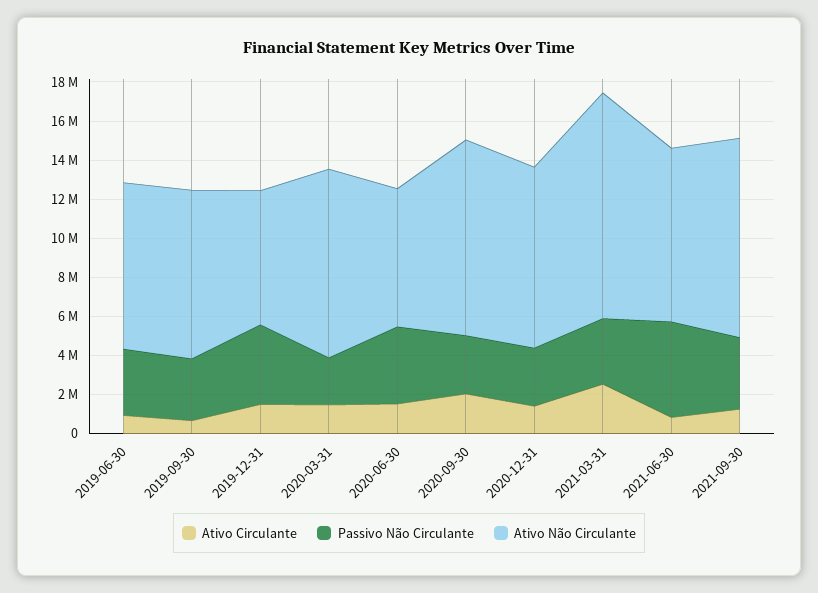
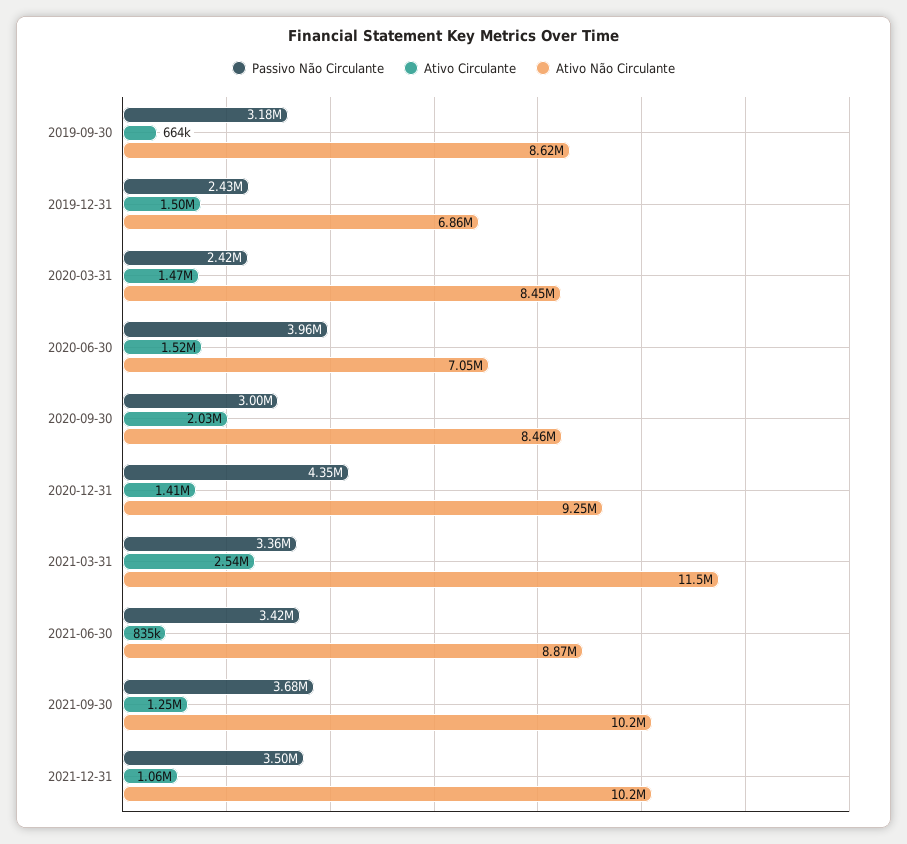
Ativo Circulante, 2019-06-30: 1000000 -> none
Passivo Não Circulante, 2019-06-30: 3500000 -> none
Ativo Não Circulante, 2019-06-30: 8500000 -> none
Passivo Não Circulante, 2019-12-31: 4000000 -> 2430000
Ativo Não Circulante, 2020-03-31: 9500000 -> 8450000
Ativo Não Circulante, 2020-09-30: 10000000 -> 8460000
Passivo Não Circulante, 2020-12-31: 3000000 -> 4350000
Passivo Não Circulante, 2021-06-30: 5000000 -> 3420000
Passivo Não Circulante, 2021-12-31: none -> 3500000
Ativo Circulante, 2021-12-31: none -> 1060000
Ativo Não Circulante, 2021-12-31: none -> 10200000

